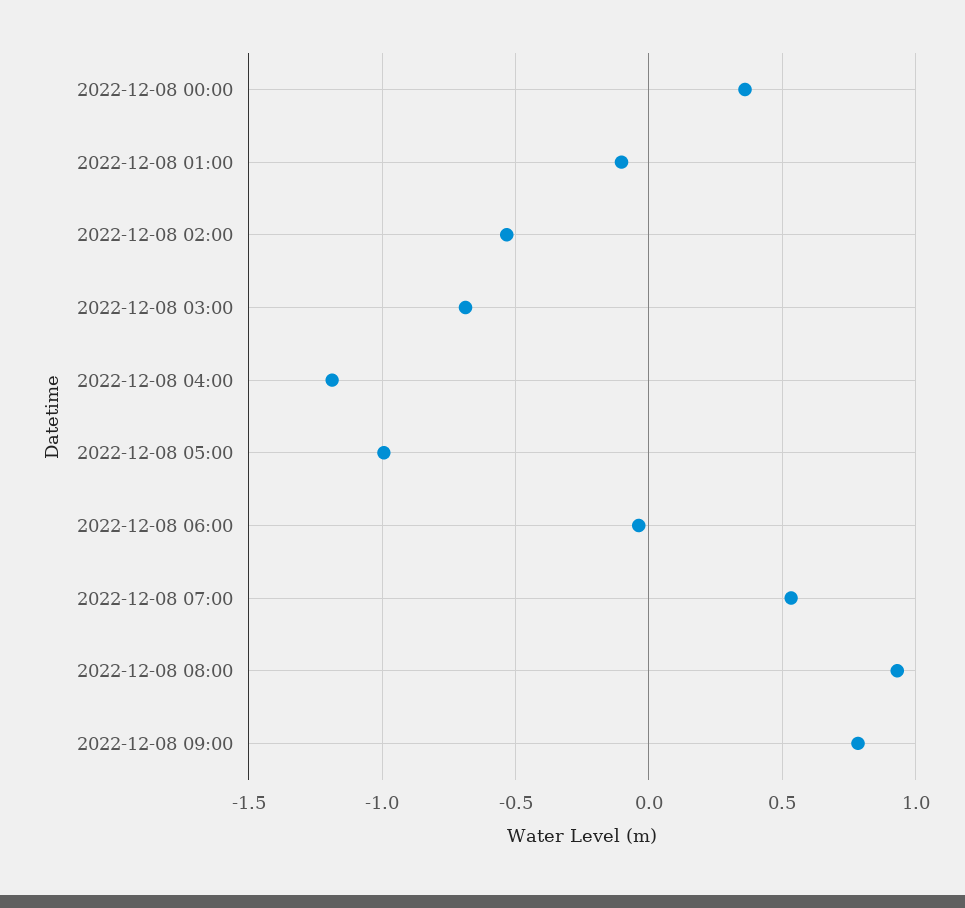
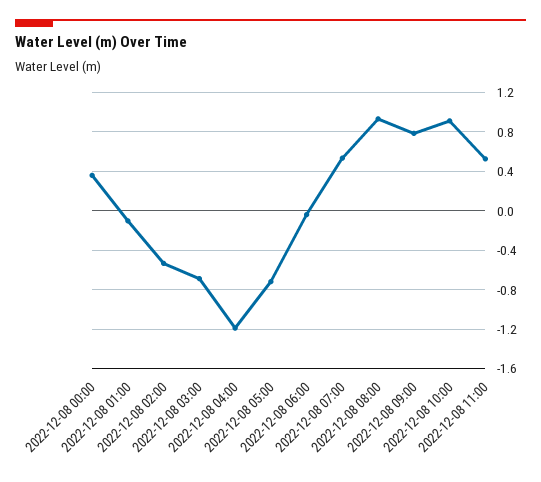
2022-12-08 05:00: -1 -> -0.7
2022-12-08 10:00: none -> 0.9
2022-12-08 11:00: none -> 0.5

